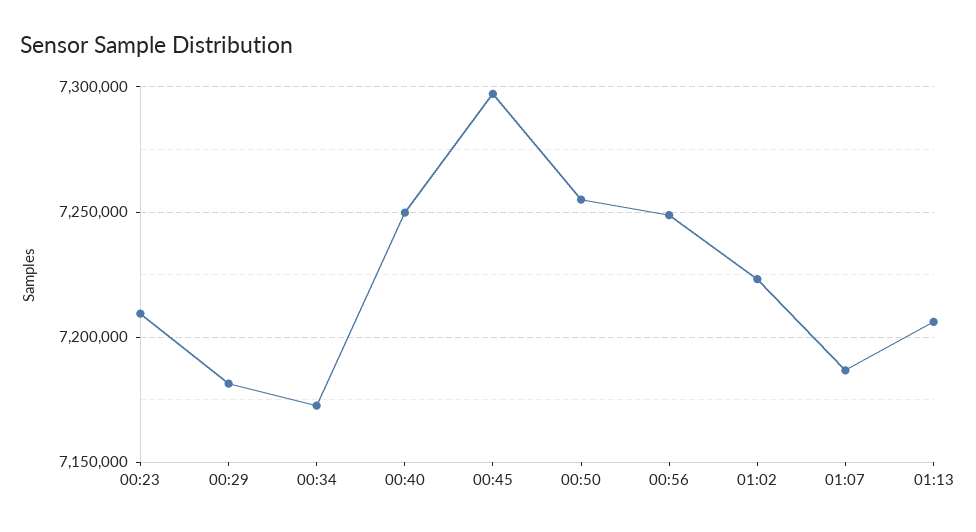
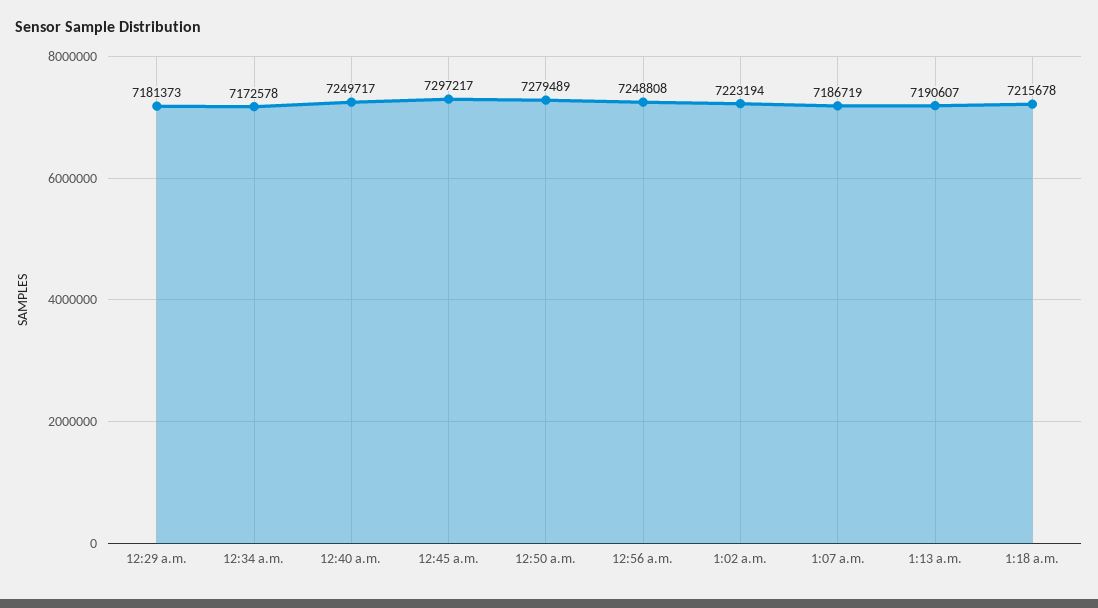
00:23: 7210000 -> none
00:50: 7255000 -> 7279489
01:13: 7205000 -> 7190607
1:18 a.m.: none -> 7215678

